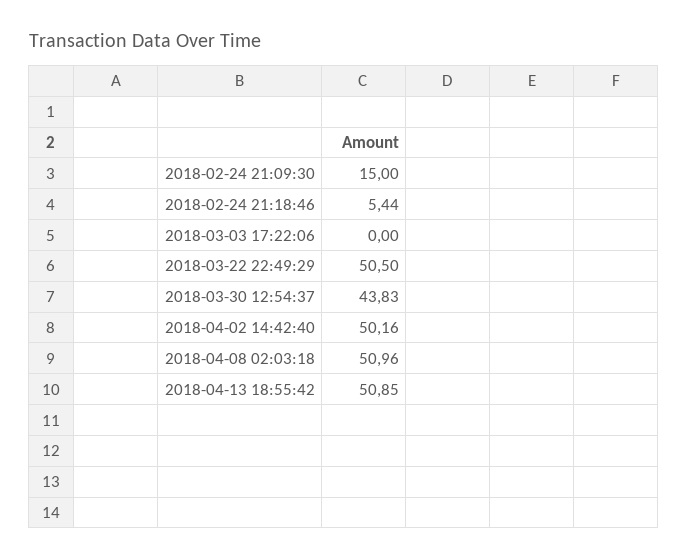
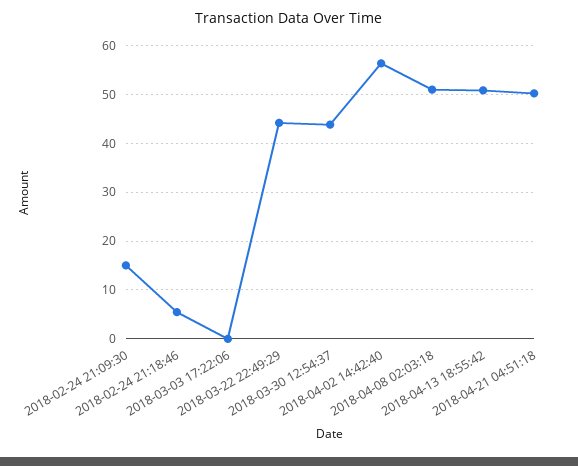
2018-03-22 22:49:29: 50.5 -> 44
2018-04-02 14:42:40: 50.16 -> 56
2018-04-21 04:51:18: none -> 50

